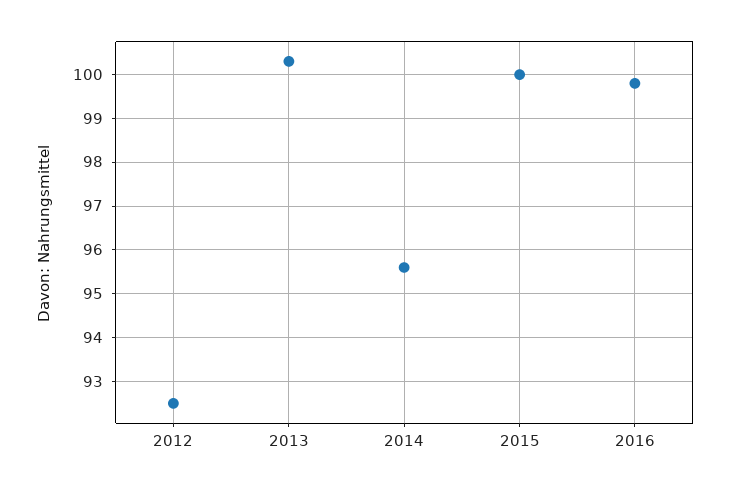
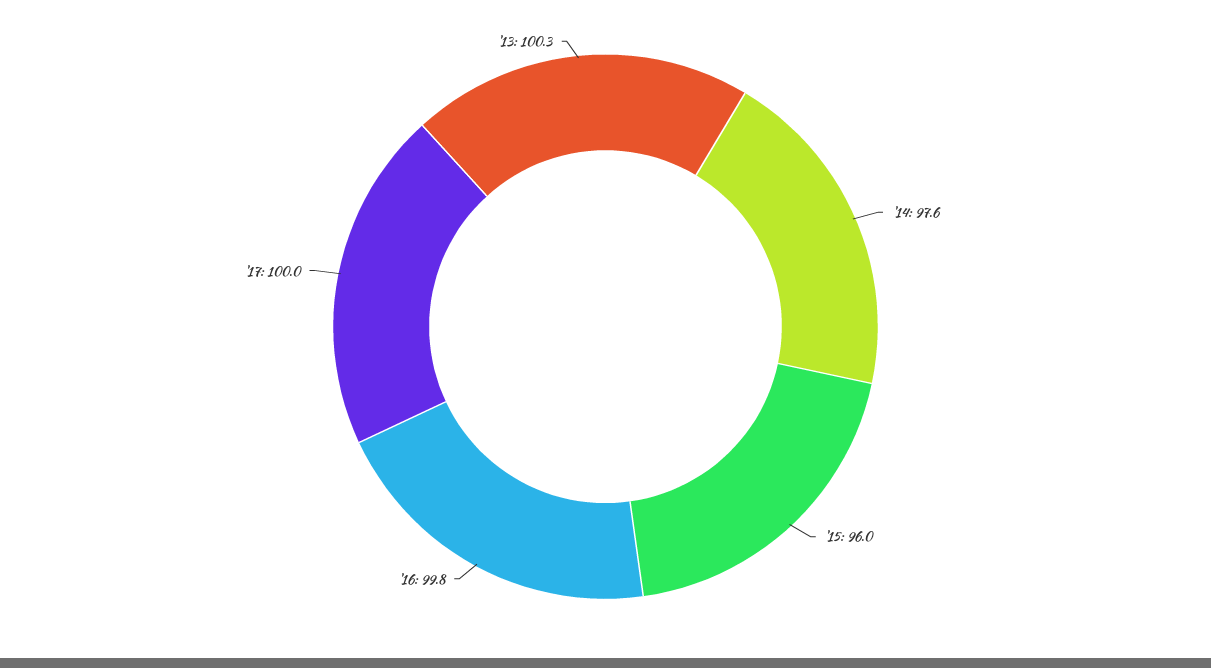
2012: 92.5 -> none
2014: 95.5 -> 97.6
2015: 100 -> 96
'17: none -> 100

